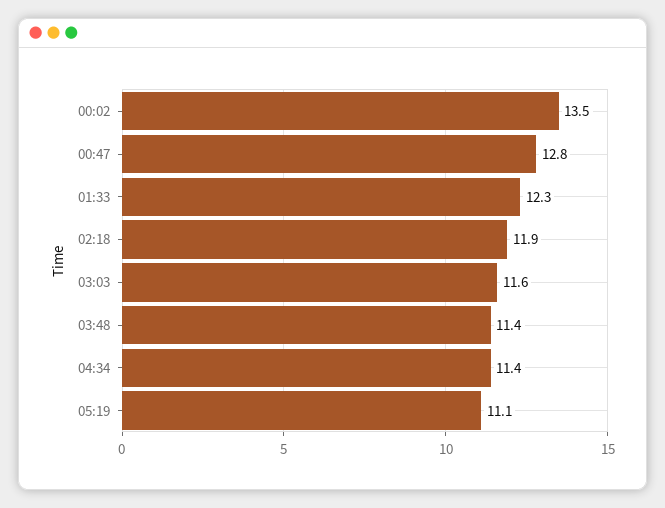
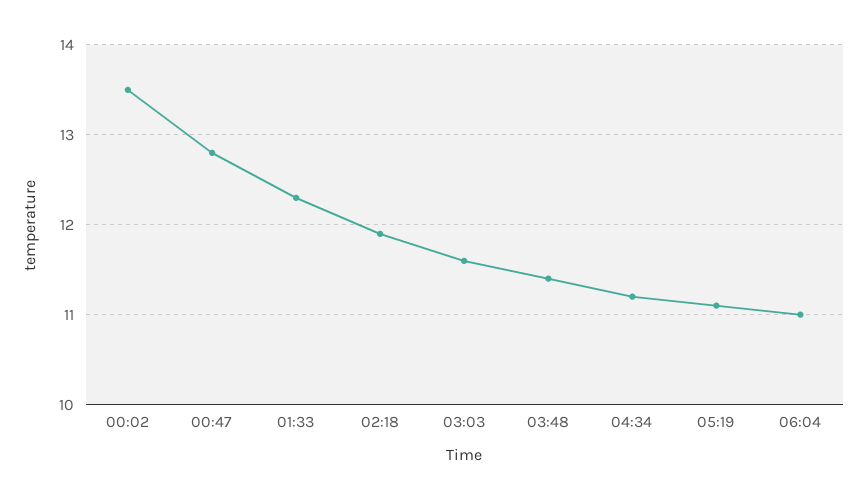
04:34: 11.4 -> 11.2
06:04: none -> 11

